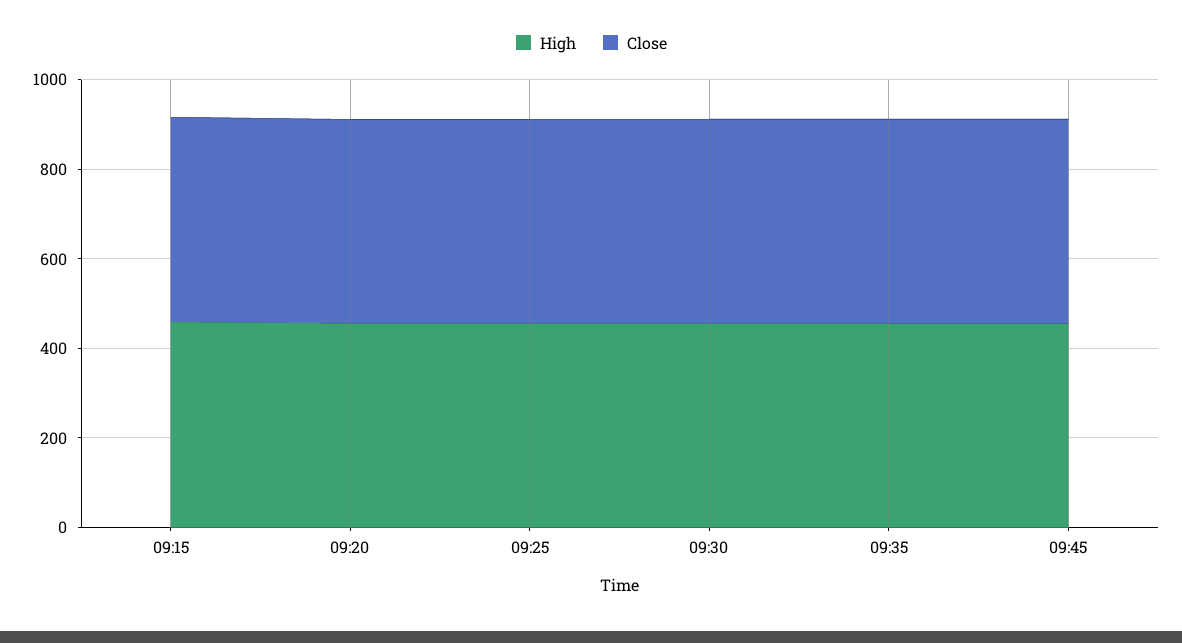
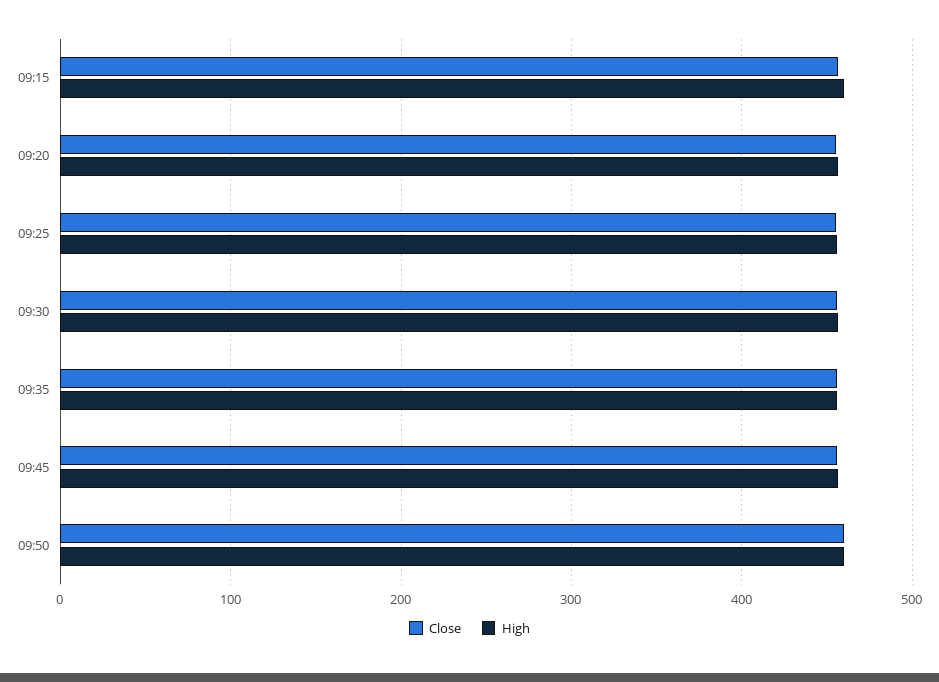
Close, 09:50: none -> 460
High, 09:50: none -> 460

